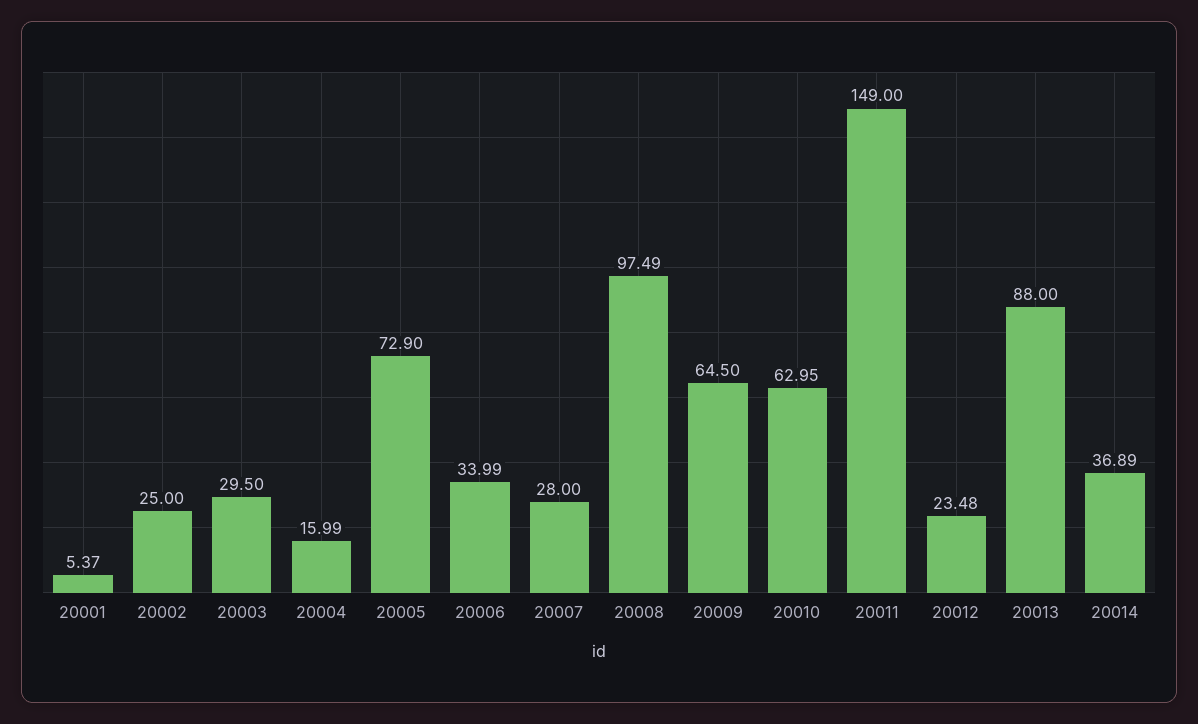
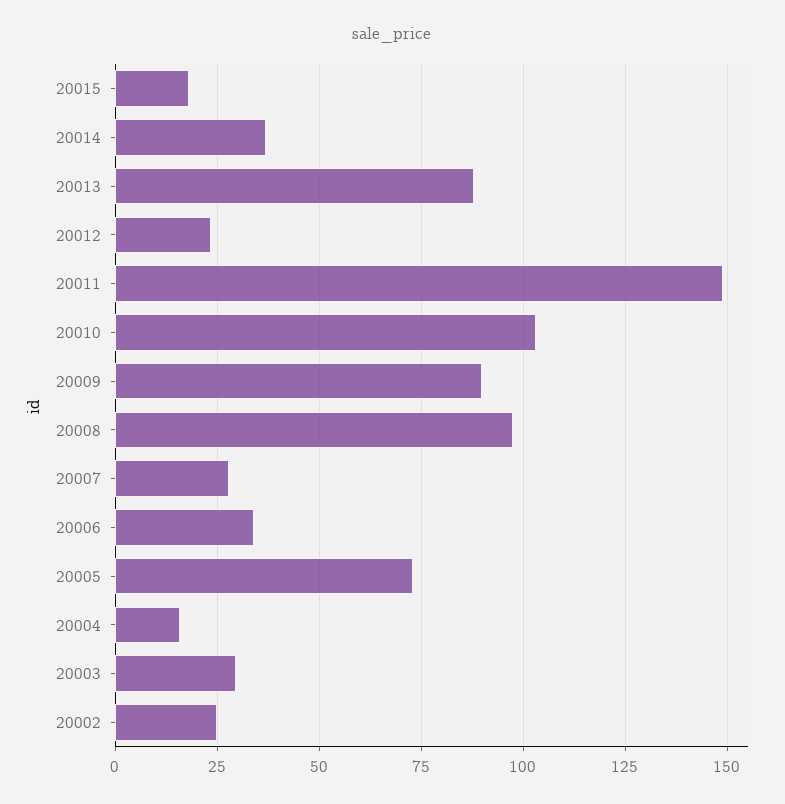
20001: 5.37 -> none
20009: 64.5 -> 90
20010: 62.95 -> 102.5
20015: none -> 17.5

